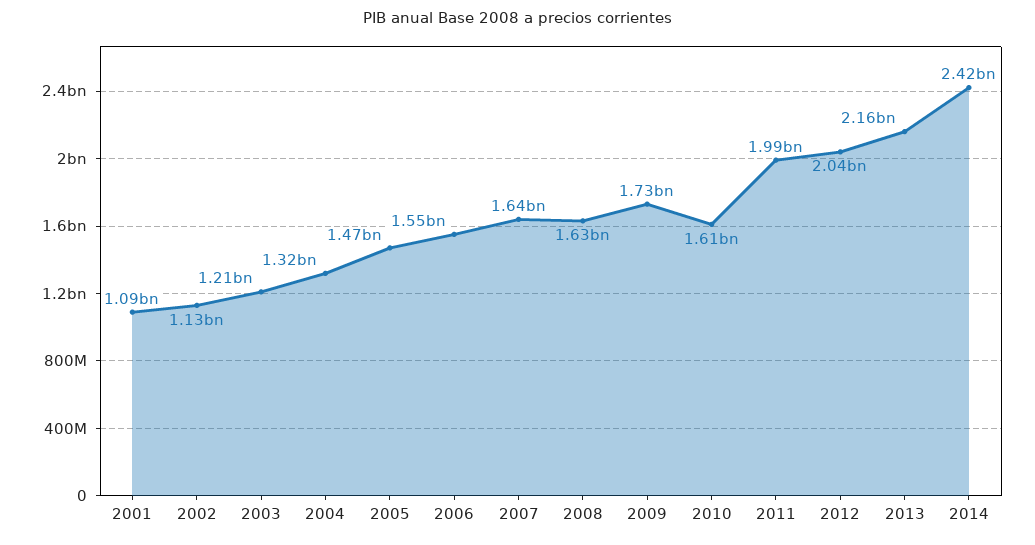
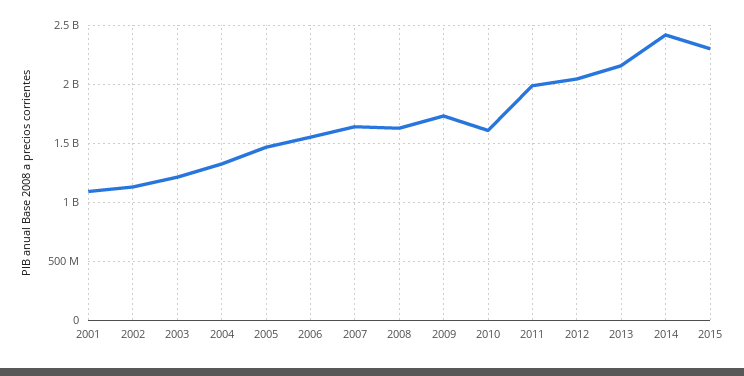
2015: none -> 2300000000

